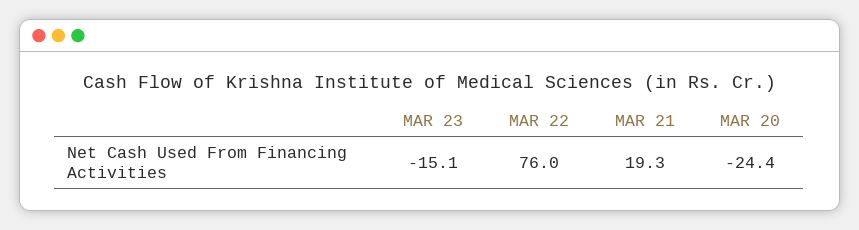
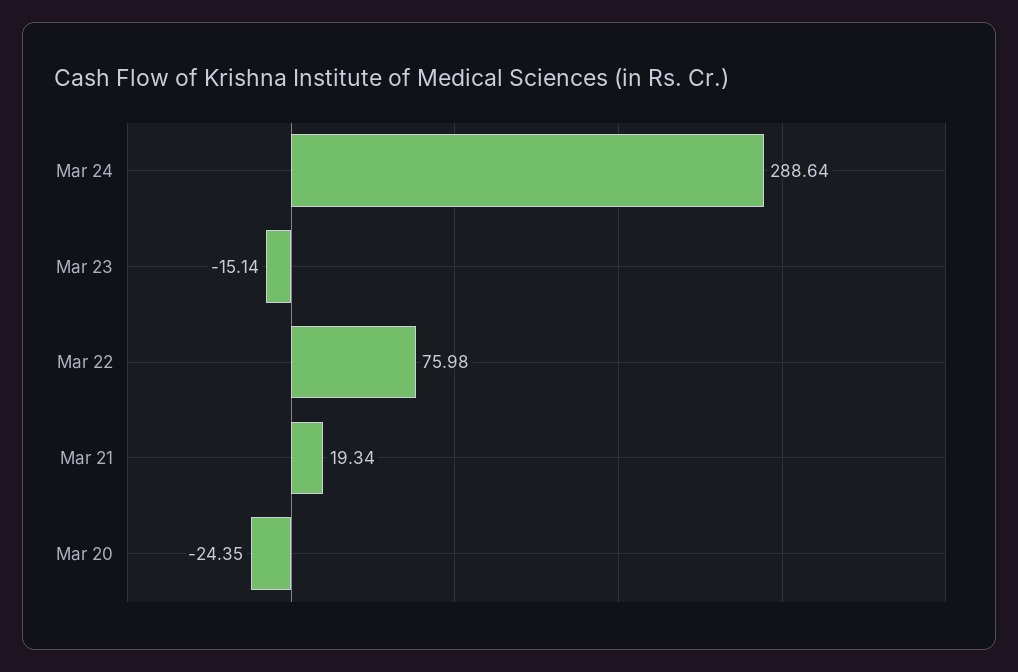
Mar 24: none -> 288.64

